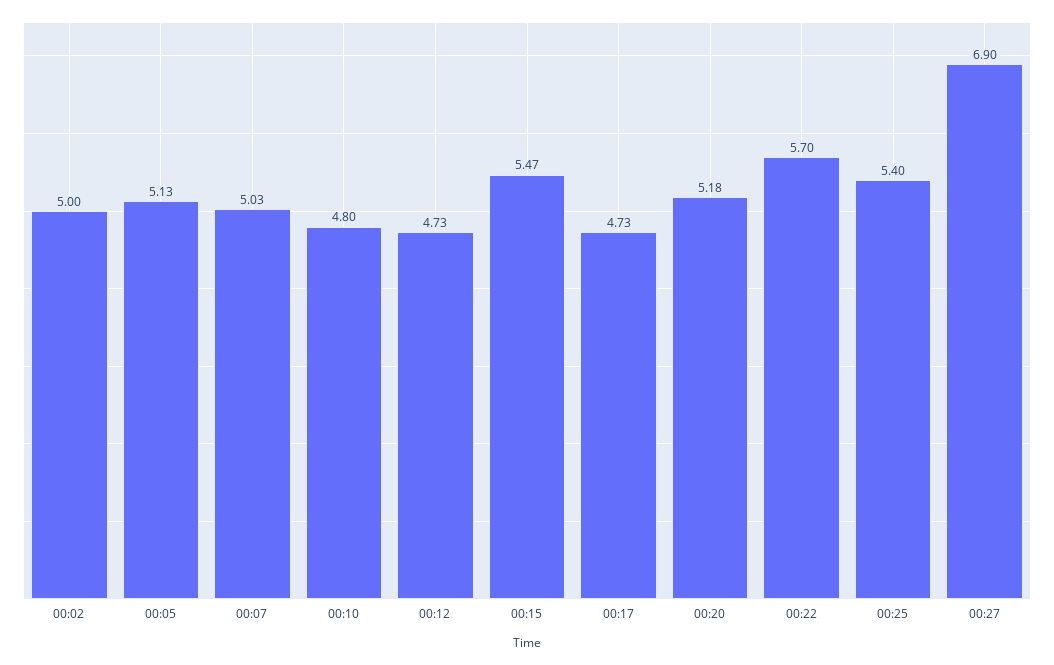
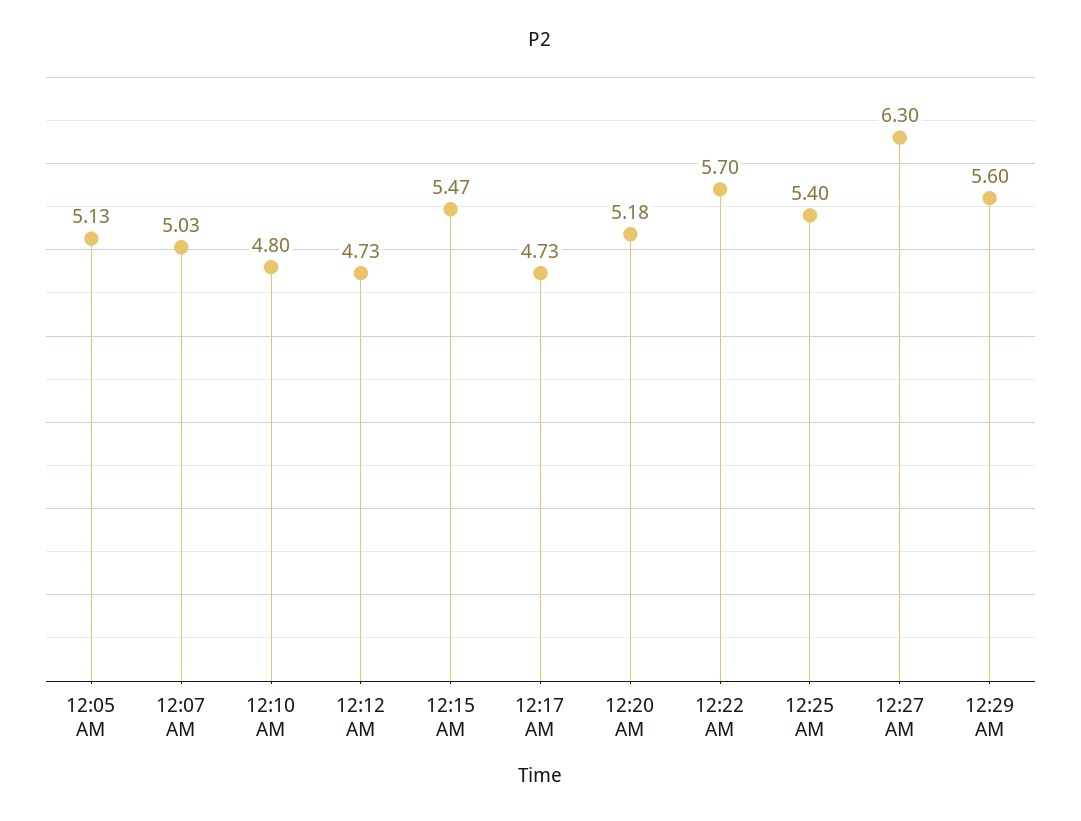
00:02: 5 -> none
00:27: 6.9 -> 6.3
12:29 AM: none -> 5.6

